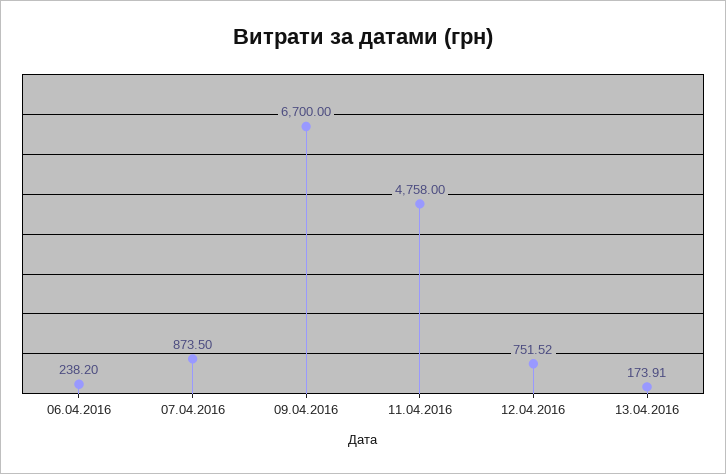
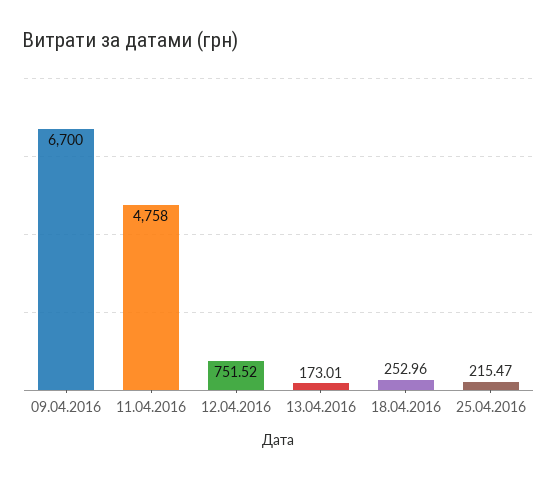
06.04.2016: 238.2 -> none
07.04.2016: 873.5 -> none
13.04.2016: 173.91 -> 173.01
18.04.2016: none -> 252.96
25.04.2016: none -> 215.47

